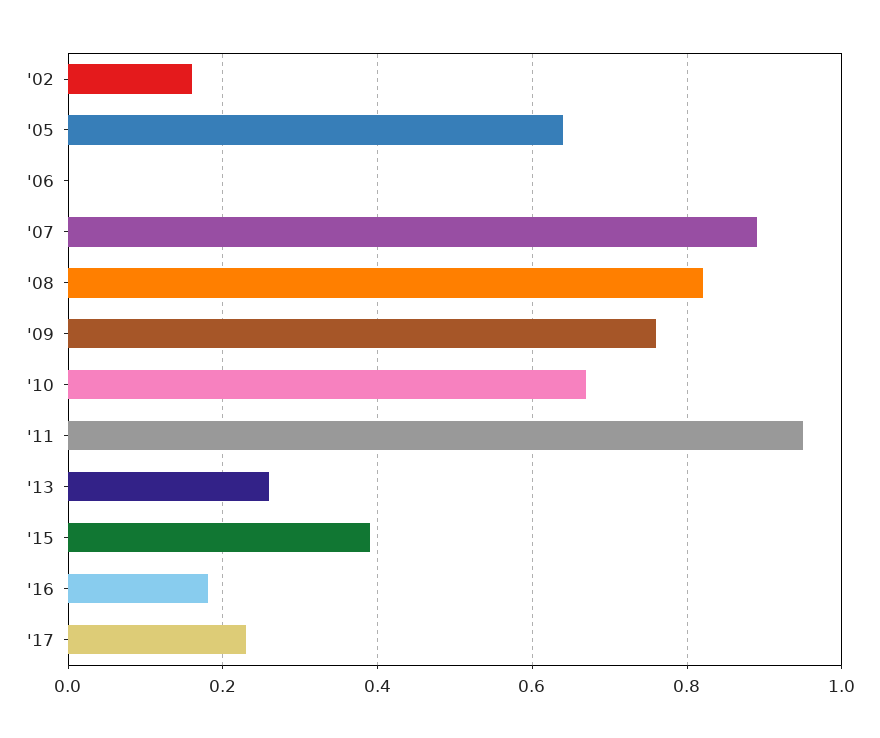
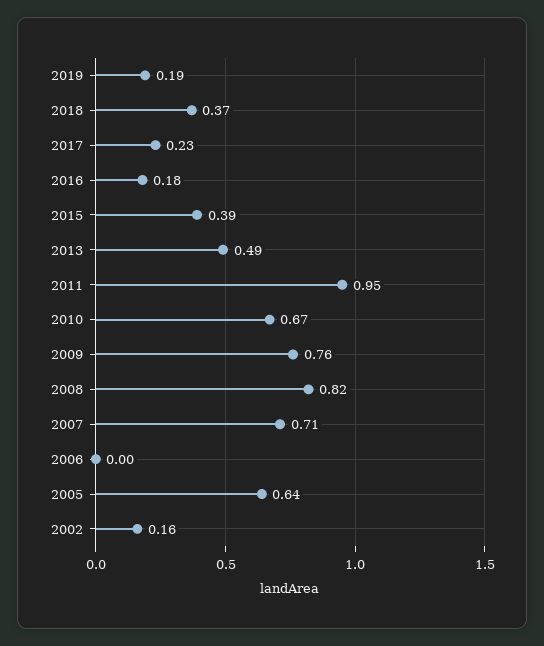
'07: 0.9 -> 0.71
'13: 0.25 -> 0.49
2019: none -> 0.19
2018: none -> 0.37

